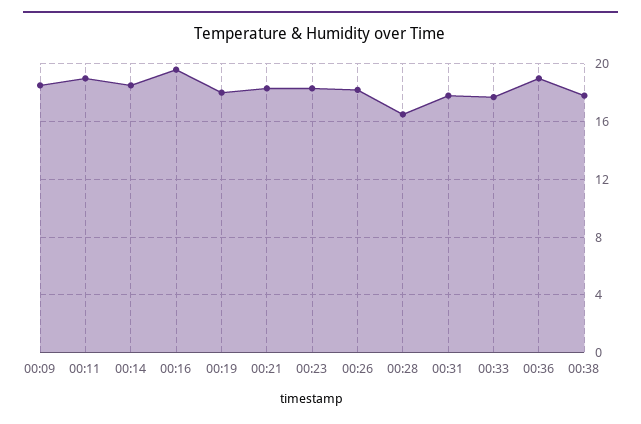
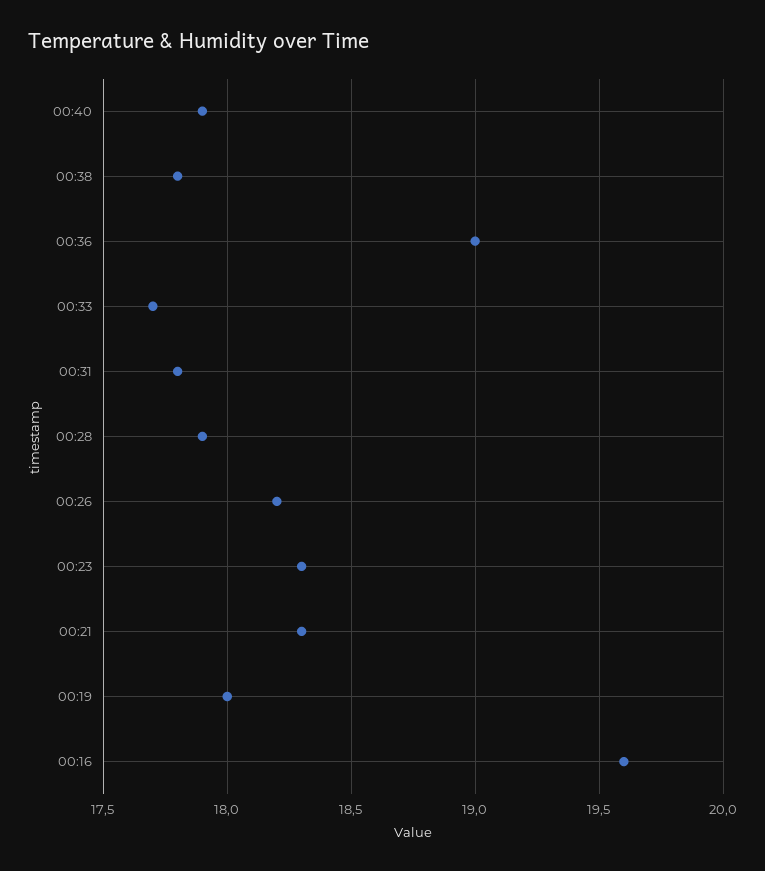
00:09: 18.5 -> none
00:11: 19 -> none
00:14: 18.5 -> none
00:28: 16.5 -> 17.9
00:40: none -> 17.9

